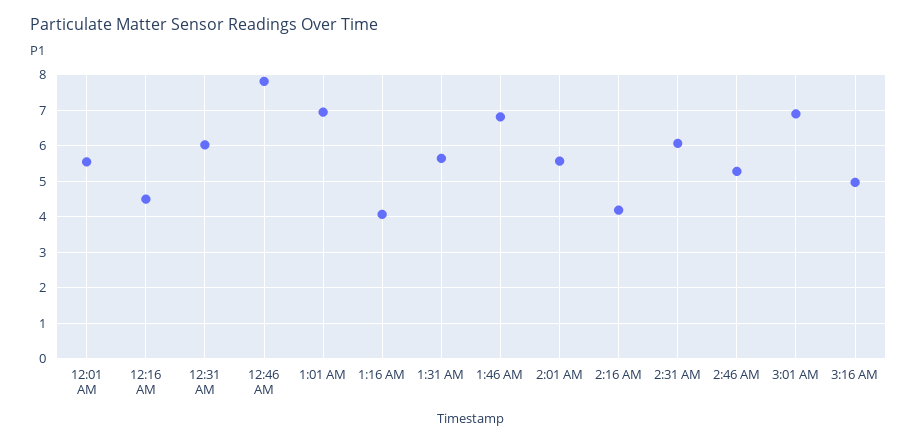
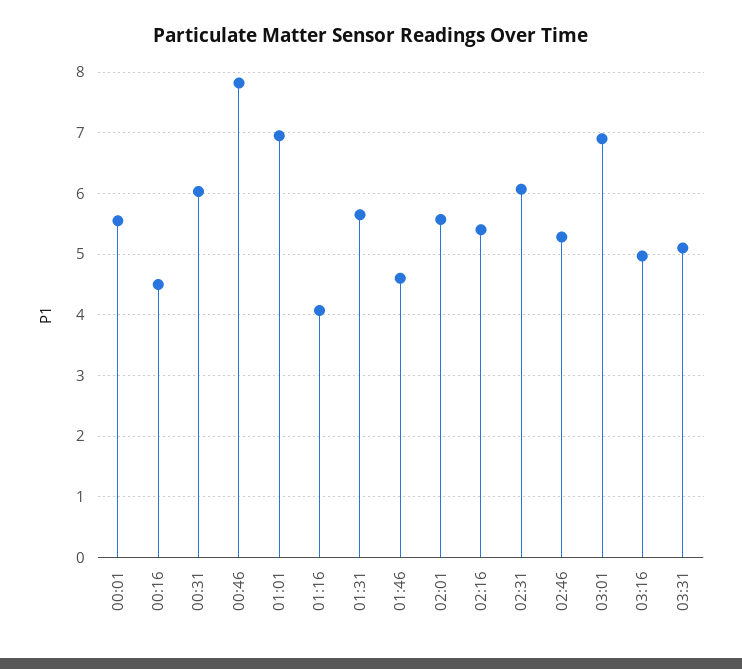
1:46 AM: 6.8 -> 4.6
2:16 AM: 4.2 -> 5.4
03:31: none -> 5.1

